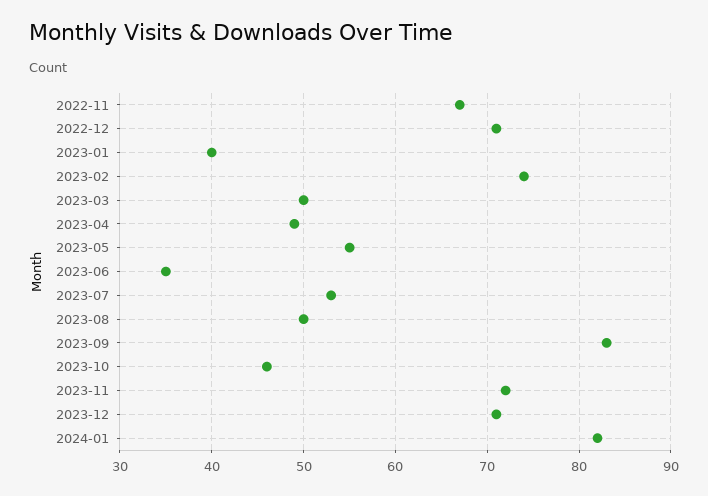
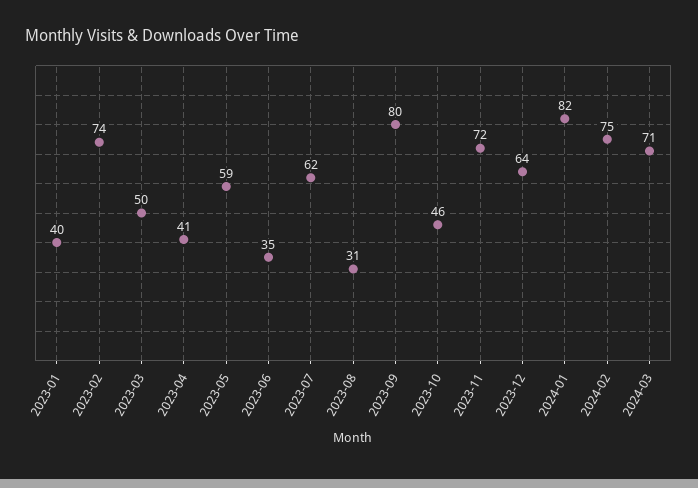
2022-11: 67 -> none
2022-12: 71 -> none
2023-04: 49 -> 41
2023-05: 55 -> 59
2023-07: 53 -> 62
2023-08: 50 -> 31
2023-09: 83 -> 80
2023-12: 71 -> 64
2024-02: none -> 75
2024-03: none -> 71

